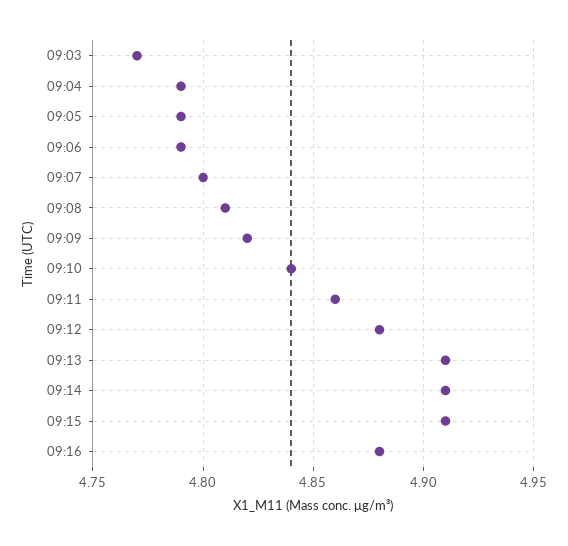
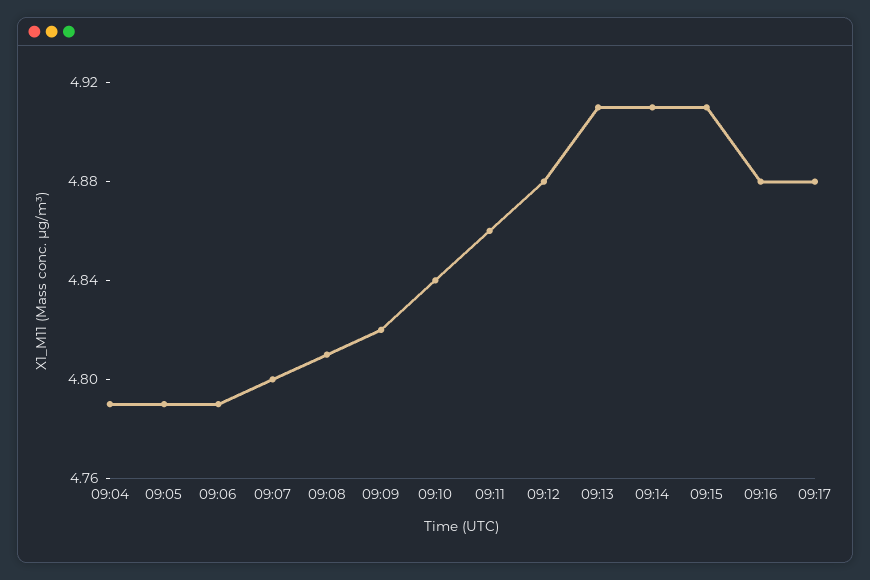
09:03: 4.77 -> none
09:17: none -> 4.88

